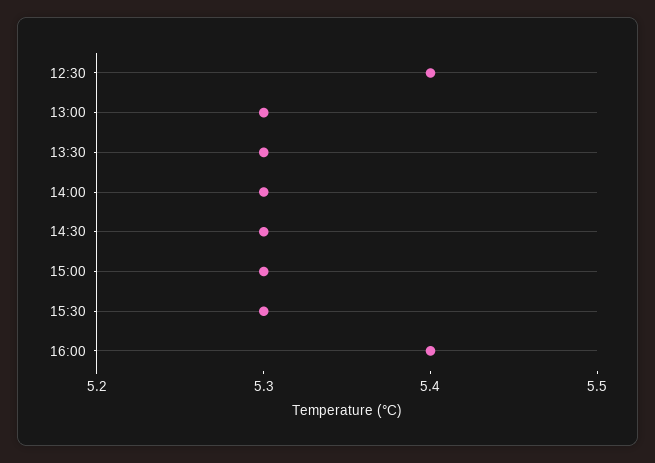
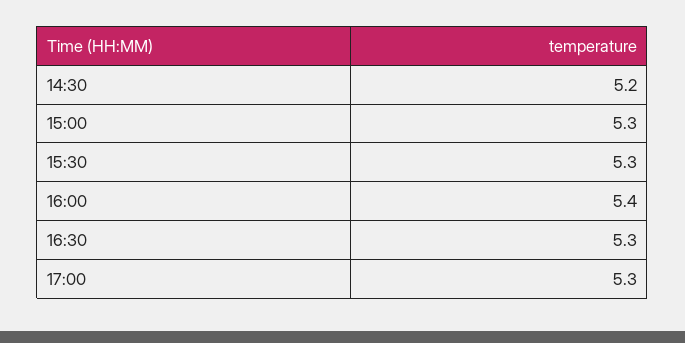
12:30: 5.4 -> none
13:00: 5.3 -> none
13:30: 5.3 -> none
14:00: 5.3 -> none
14:30: 5.3 -> 5.2
16:30: none -> 5.3
17:00: none -> 5.3

